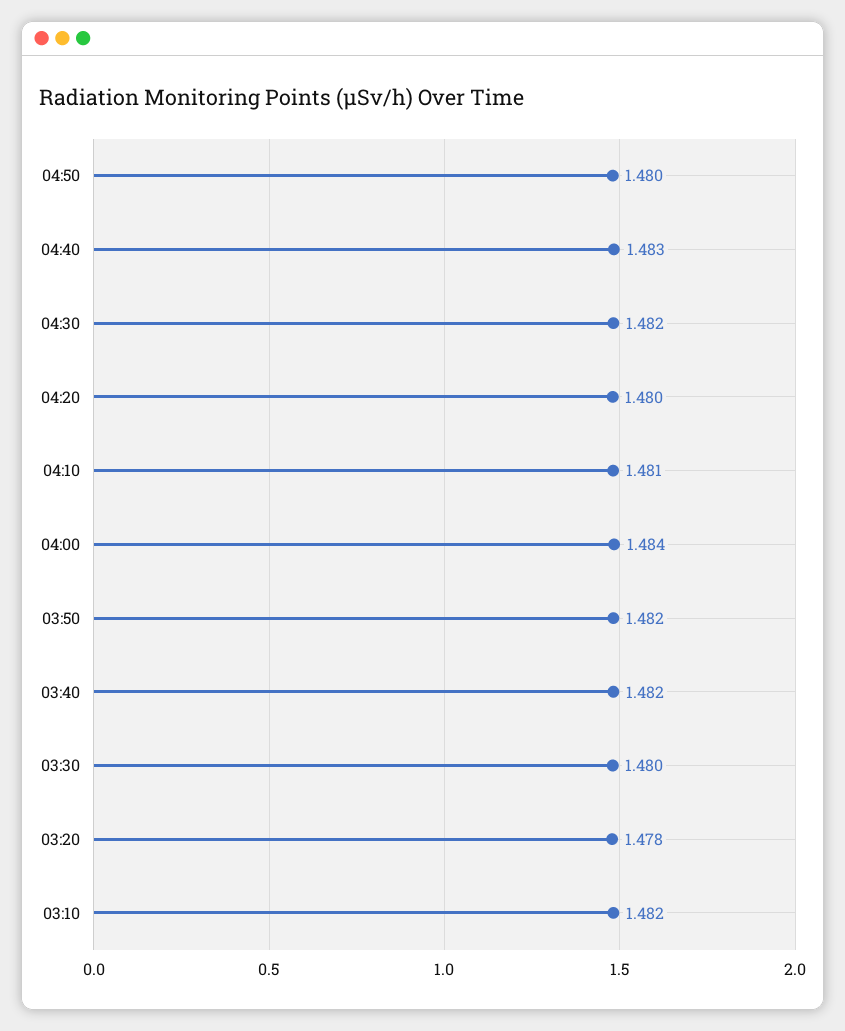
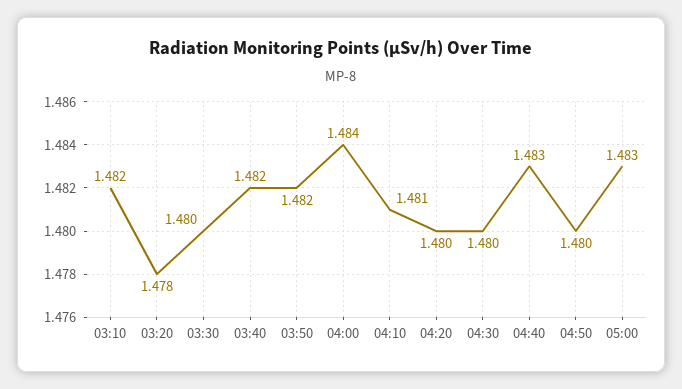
04:30: 1.482 -> 1.48
05:00: none -> 1.483

